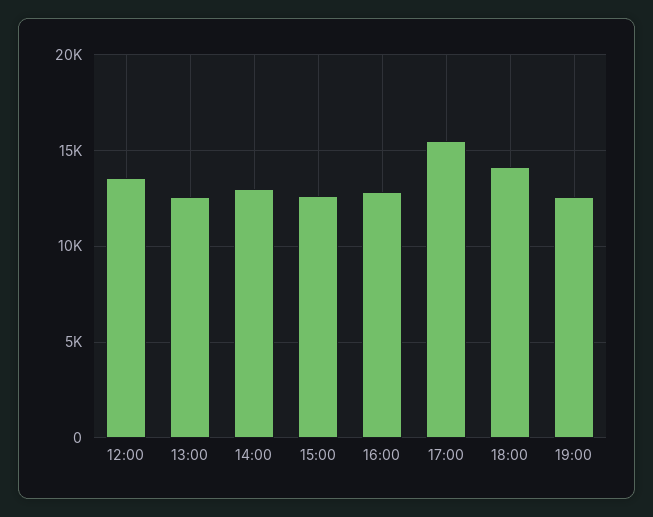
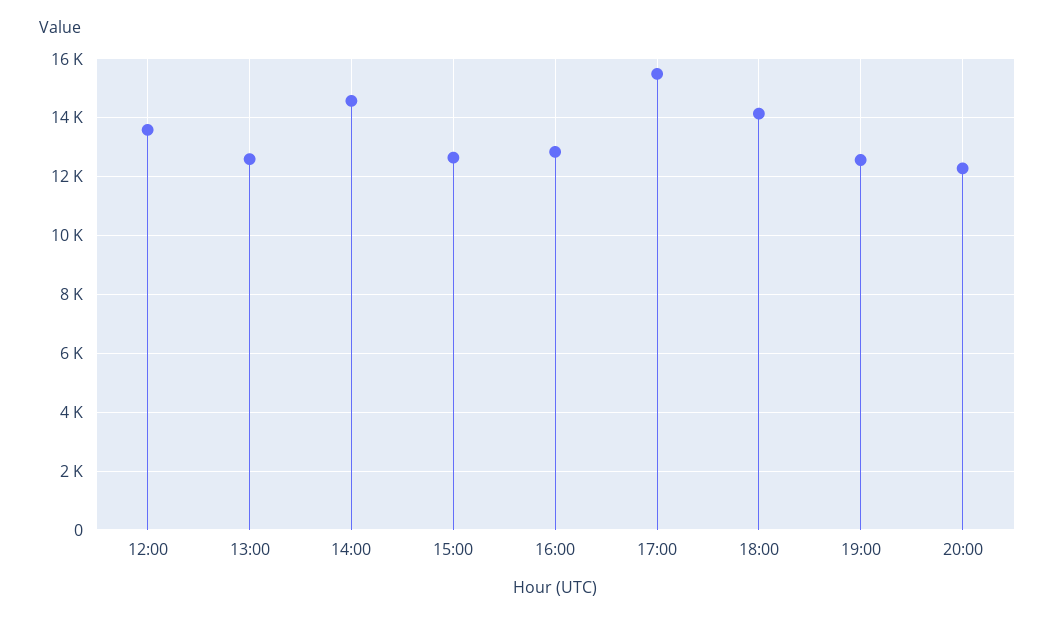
14:00: 13000 -> 14500
20:00: none -> 12250

